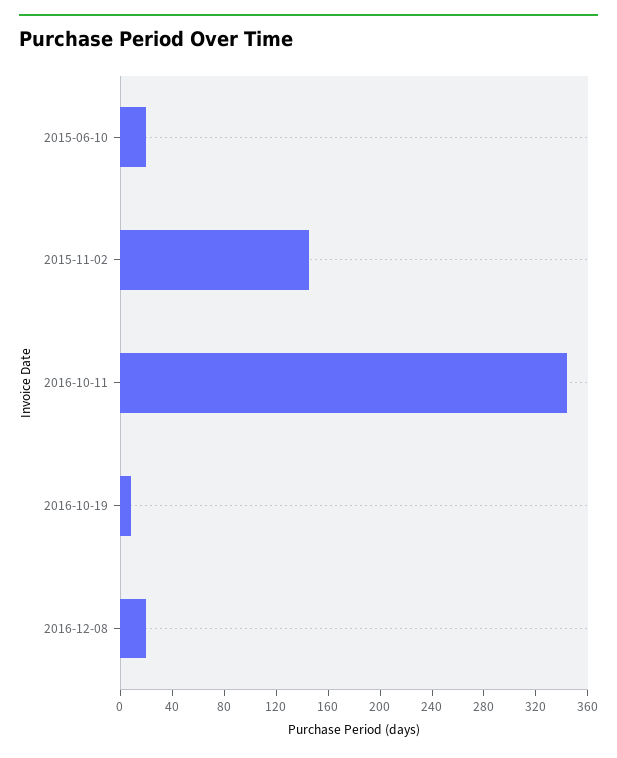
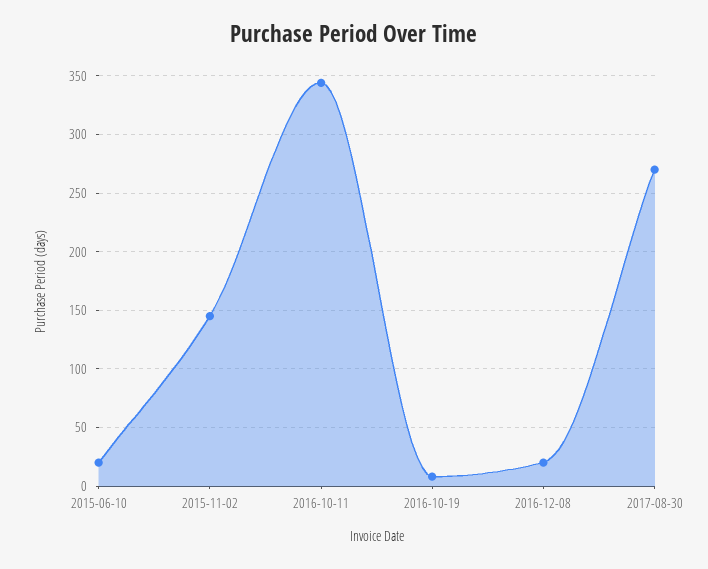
2017-08-30: none -> 270

